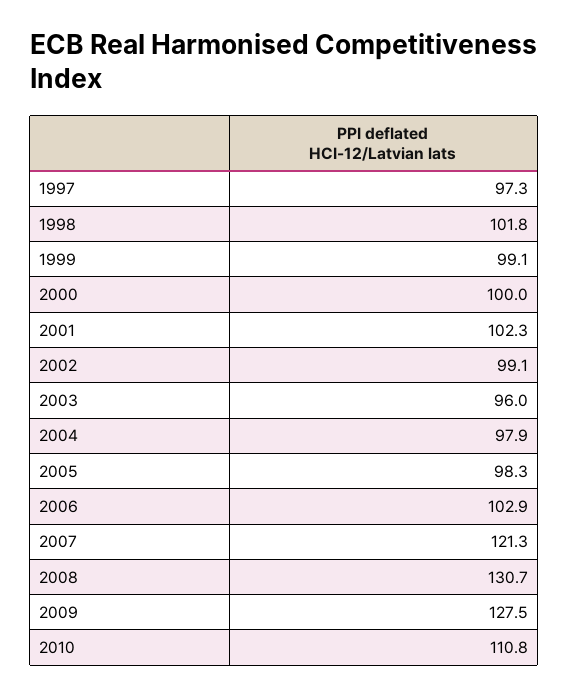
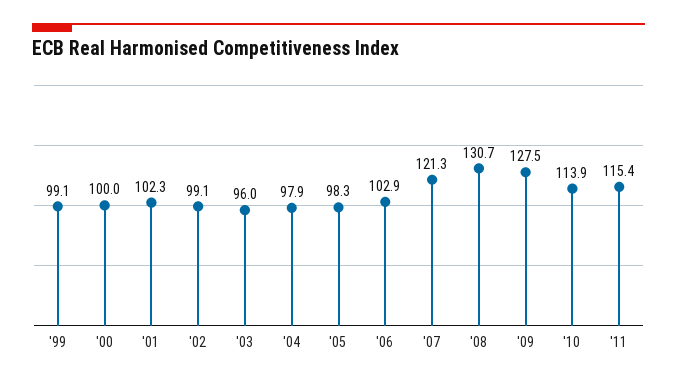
1997: 97.3 -> none
1998: 101.8 -> none
2010: 110.8 -> 113.9
'11: none -> 115.4

